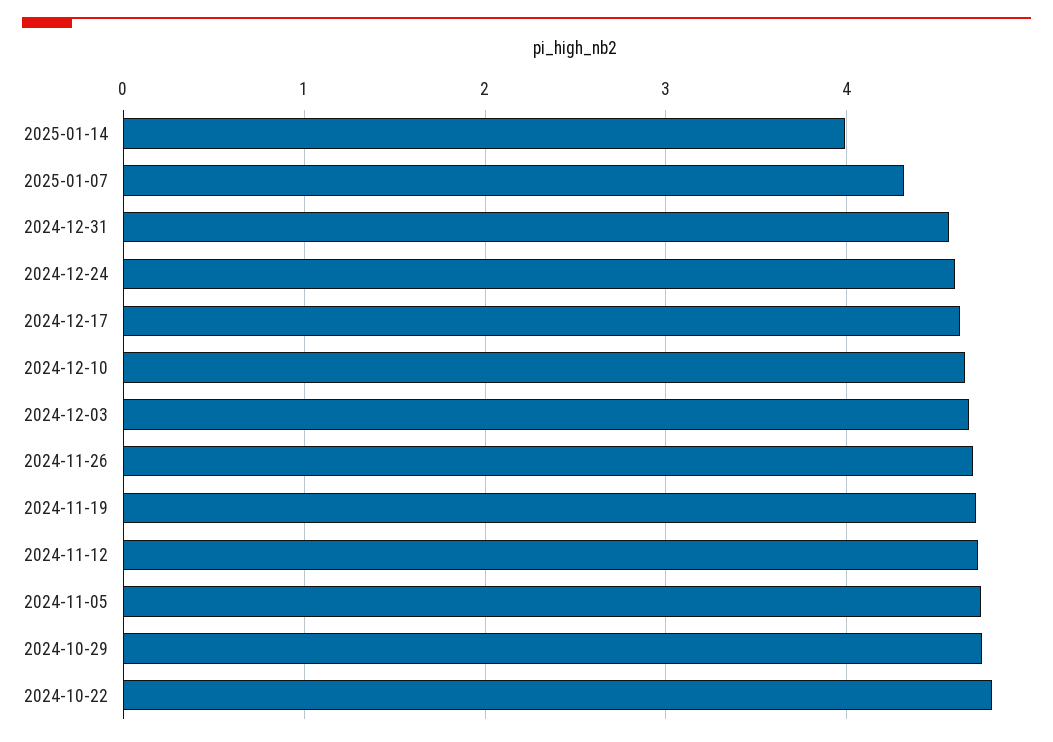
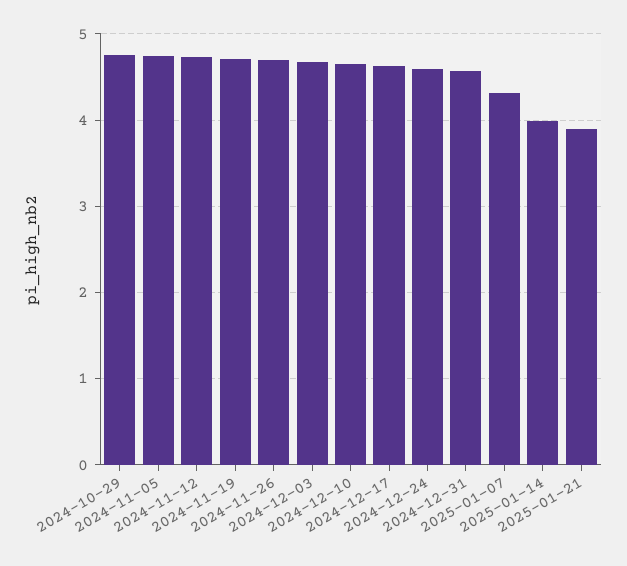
2024-10-22: 4.8 -> none
2025-01-21: none -> 3.9

